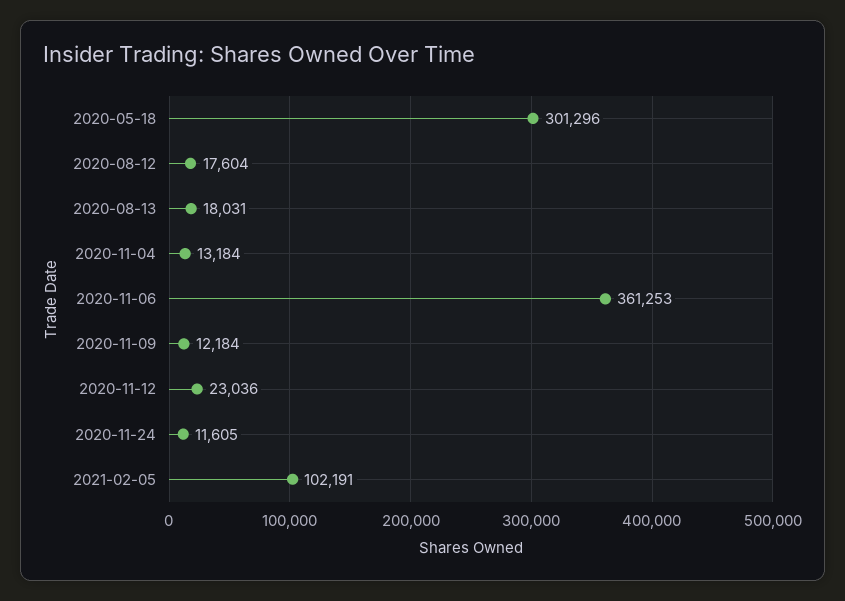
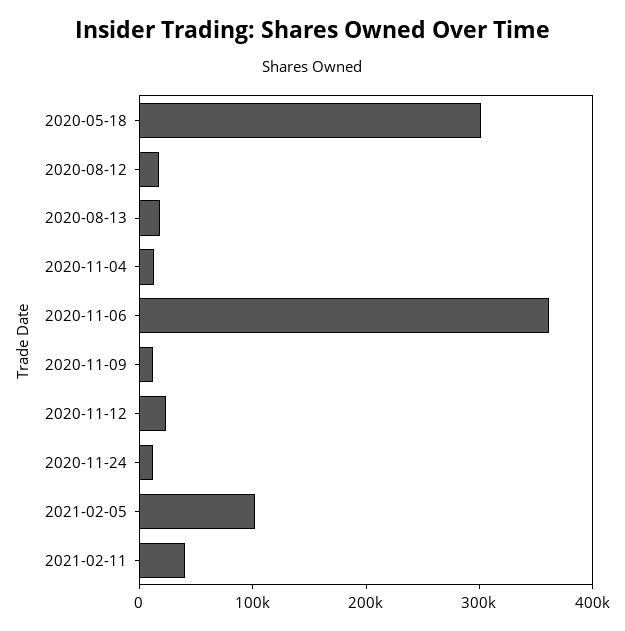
2021-02-11: none -> 40000

